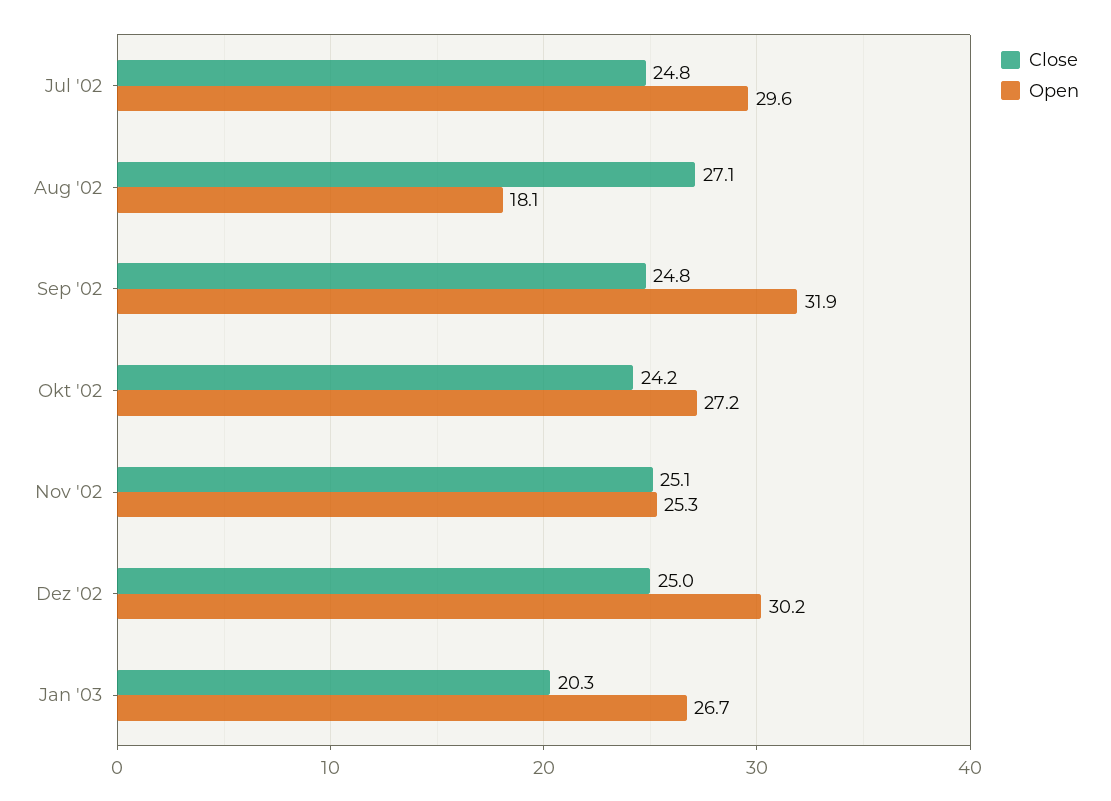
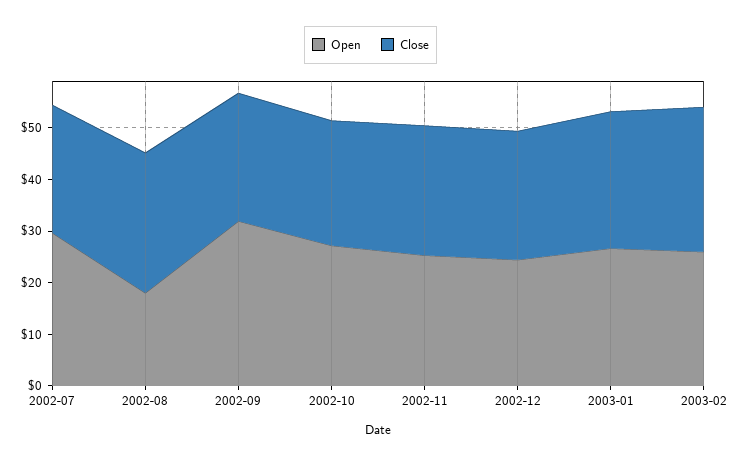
Open, Dez '02: 30.2 -> 24
Close, Jan '03: 20.3 -> 26
Open, 2003-02: none -> 26
Close, 2003-02: none -> 28

